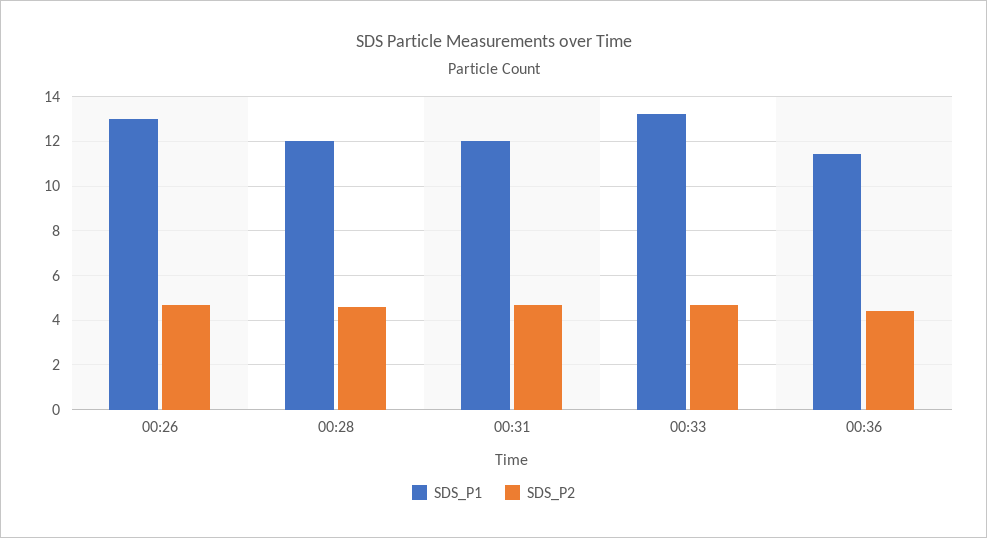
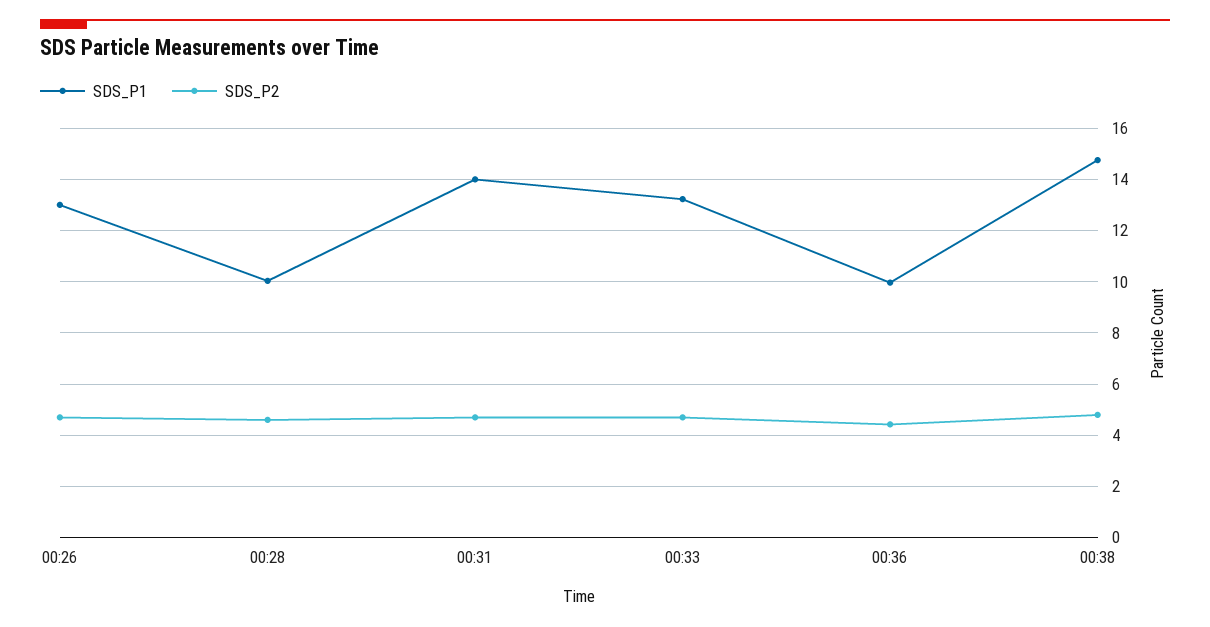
SDS_P1, 00:28: 12 -> 10
SDS_P1, 00:31: 12 -> 14
SDS_P1, 00:36: 11.5 -> 10
SDS_P1, 00:38: none -> 14.75
SDS_P2, 00:38: none -> 4.75

